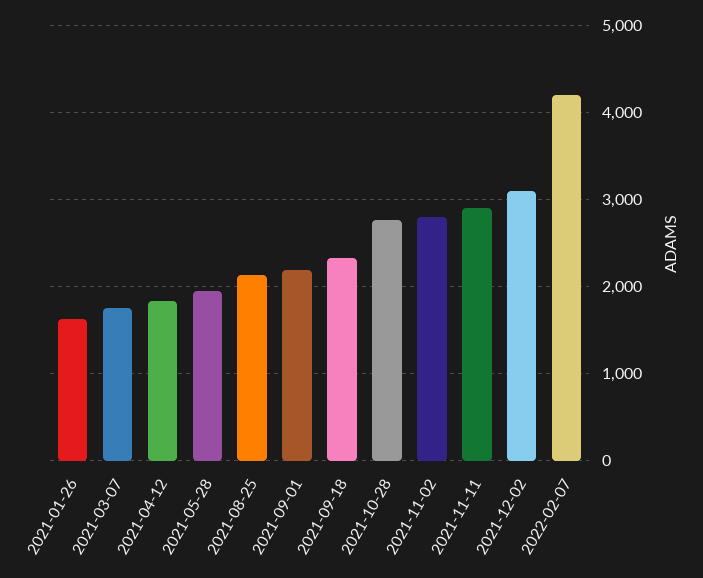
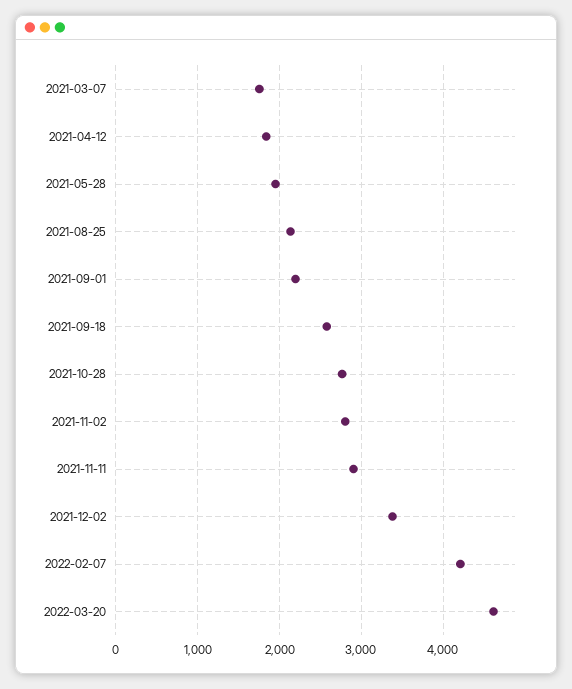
2021-01-26: 1600 -> none
2021-09-18: 2300 -> 2600
2021-12-02: 3100 -> 3400
2022-03-20: none -> 4600

